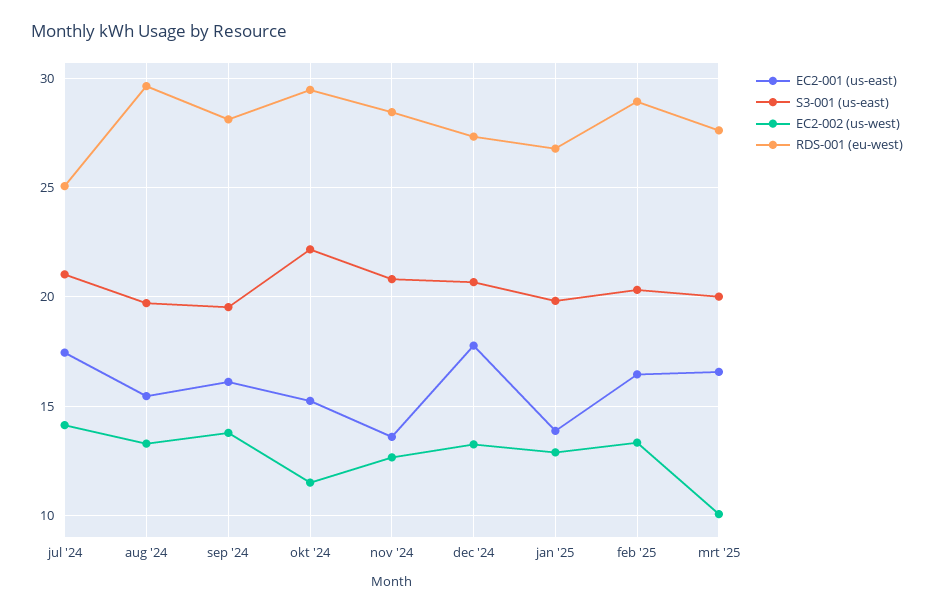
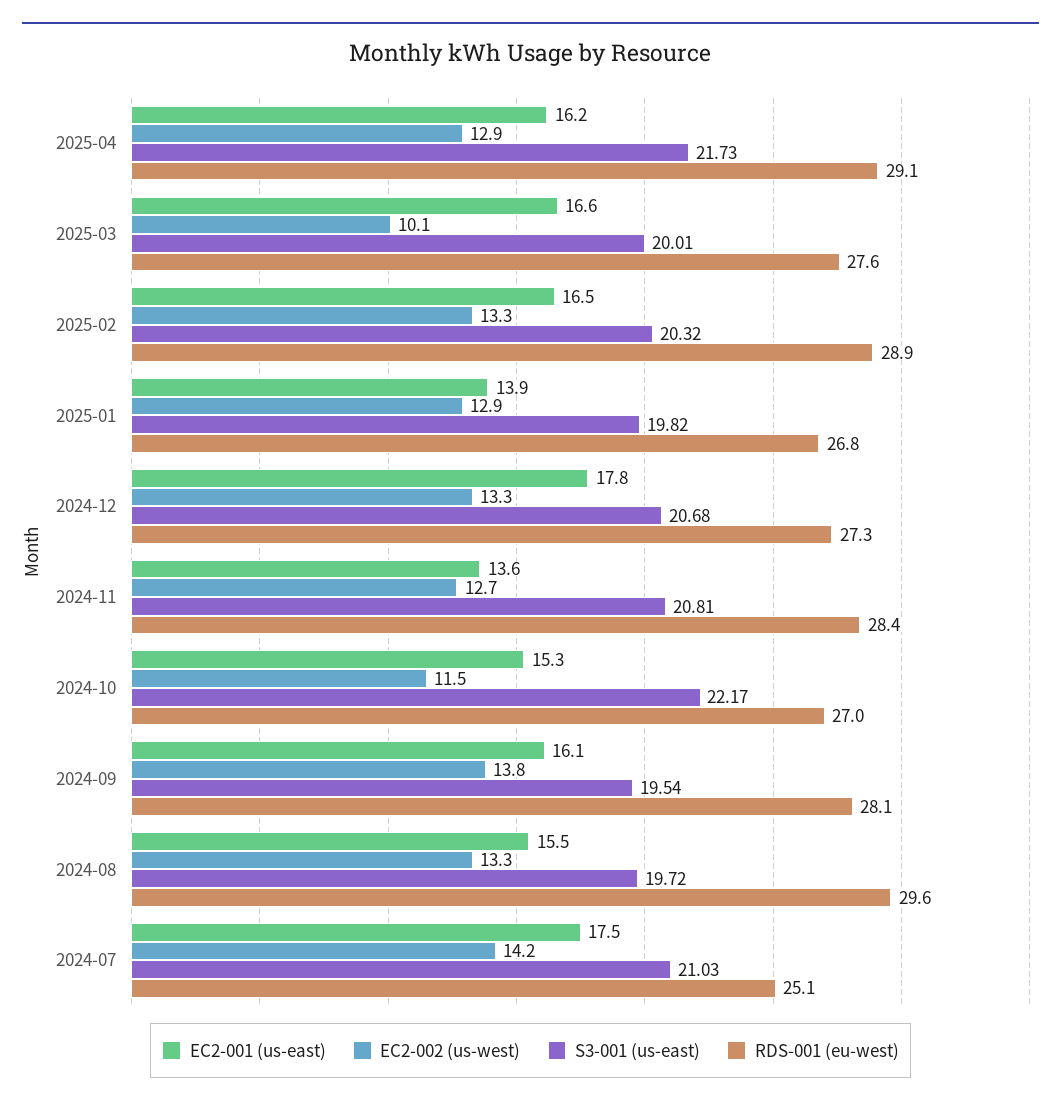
RDS-001 (eu-west), okt '24: 29.5 -> 27
EC2-001 (us-east), 2025-04: none -> 16.2
EC2-002 (us-west), 2025-04: none -> 12.9
S3-001 (us-east), 2025-04: none -> 21.73
RDS-001 (eu-west), 2025-04: none -> 29.1

